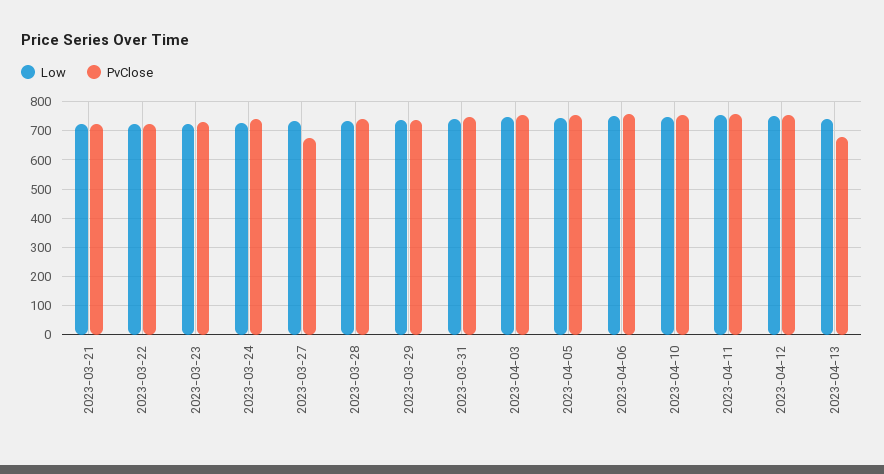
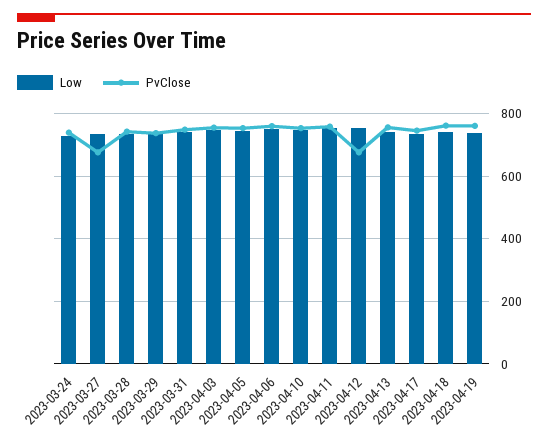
Low, 2023-03-21: 725 -> none
PvClose, 2023-03-21: 725 -> none
Low, 2023-03-22: 725 -> none
PvClose, 2023-03-22: 725 -> none
Low, 2023-03-23: 725 -> none
PvClose, 2023-03-23: 725 -> none
PvClose, 2023-04-12: 750 -> 680
PvClose, 2023-04-13: 675 -> 760
Low, 2023-04-17: none -> 740
PvClose, 2023-04-17: none -> 740
Low, 2023-04-18: none -> 740
PvClose, 2023-04-18: none -> 760
Low, 2023-04-19: none -> 740
PvClose, 2023-04-19: none -> 760

